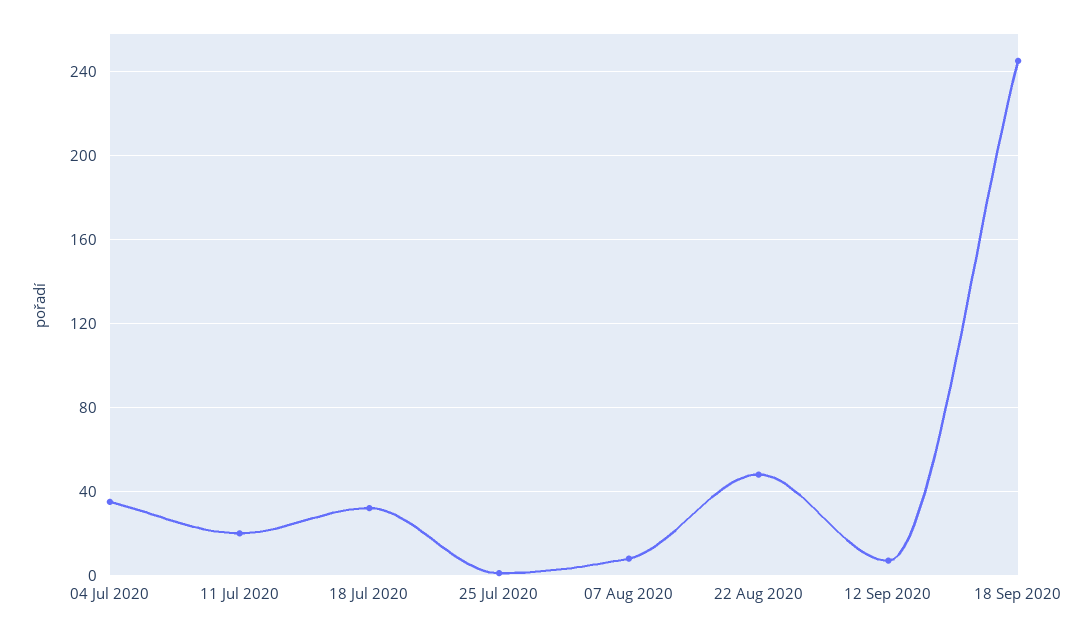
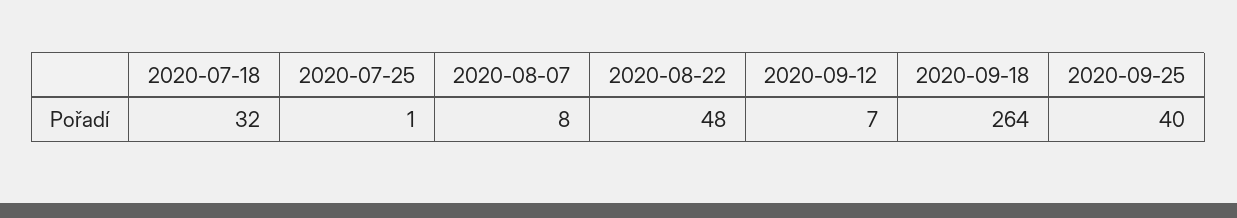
04 Jul 2020: 35 -> none
11 Jul 2020: 20 -> none
18 Sep 2020: 245 -> 264
2020-09-25: none -> 40

